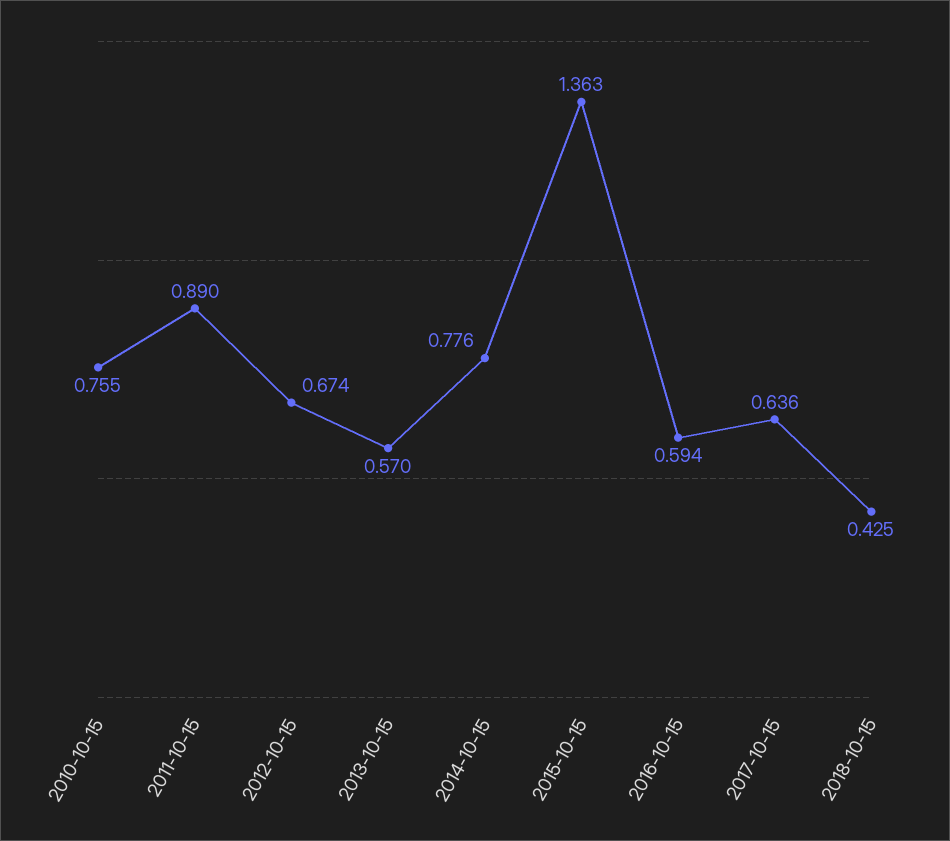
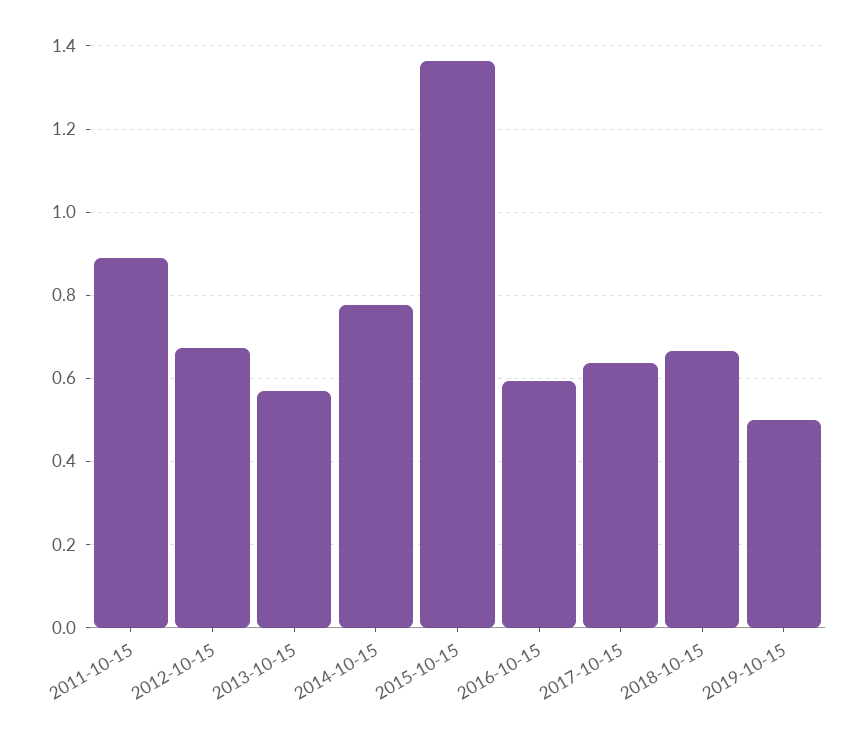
2010-10-15: 0.755 -> none
2018-10-15: 0.425 -> 0.66
2019-10-15: none -> 0.5

